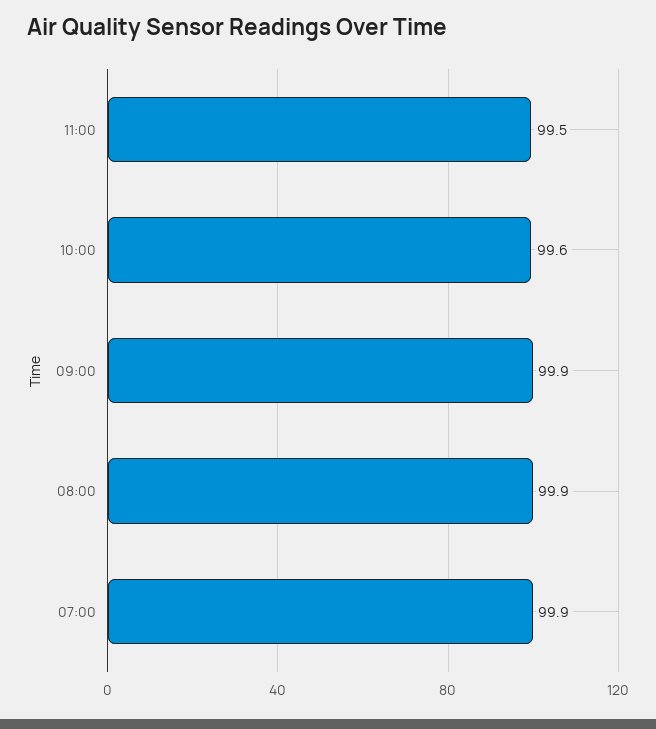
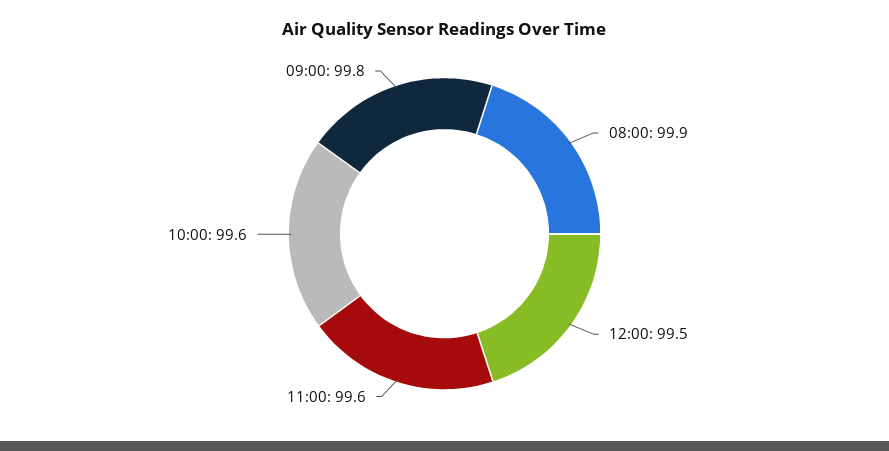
11:00: 99.5 -> 99.6
09:00: 99.9 -> 99.8
07:00: 99.9 -> none
12:00: none -> 99.5

